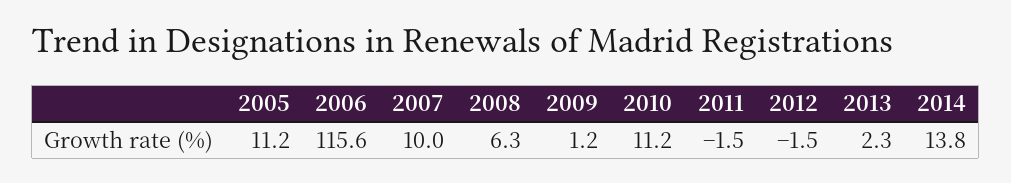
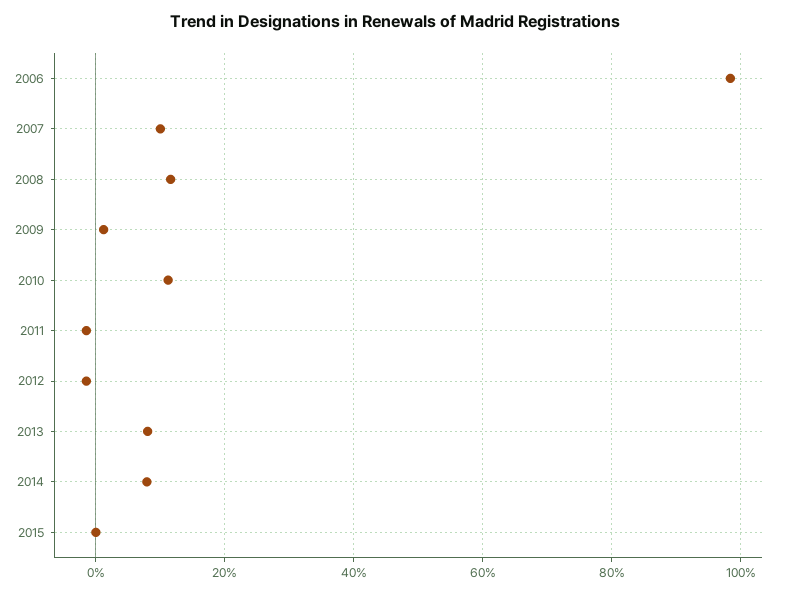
2005: 11.2 -> none
2006: 115.6 -> 98
2008: 6.3 -> 12
2013: 2.3 -> 8
2014: 13.8 -> 8
2015: none -> 0

